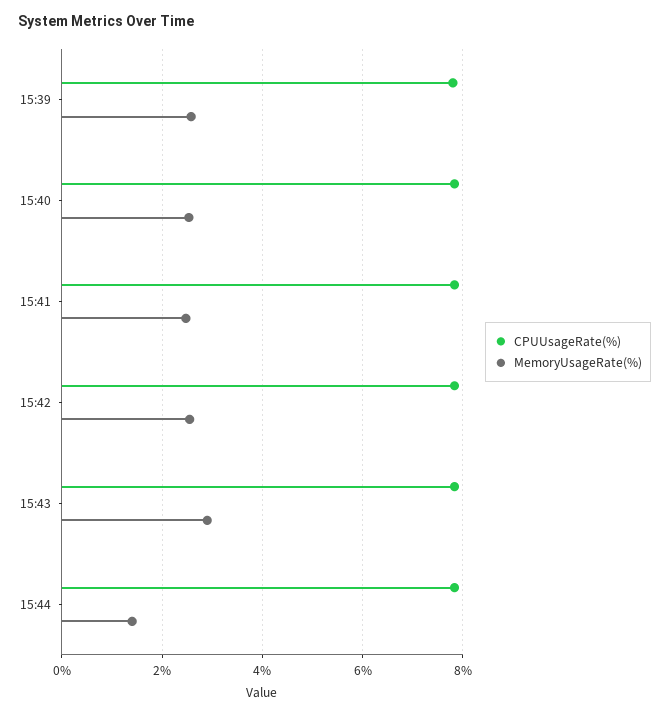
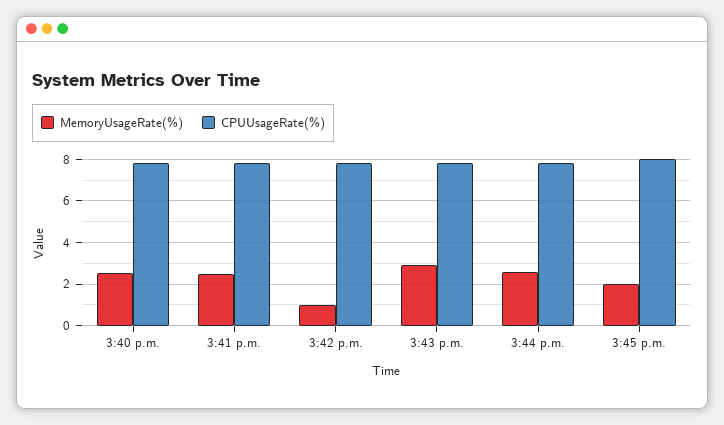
CPUUsageRate(%), 15:39: 7.8 -> none
MemoryUsageRate(%), 15:39: 2.6 -> none
MemoryUsageRate(%), 15:42: 2.6 -> 1
MemoryUsageRate(%), 15:44: 1.4 -> 2.5
MemoryUsageRate(%), 3:45 p.m.: none -> 2
CPUUsageRate(%), 3:45 p.m.: none -> 8

